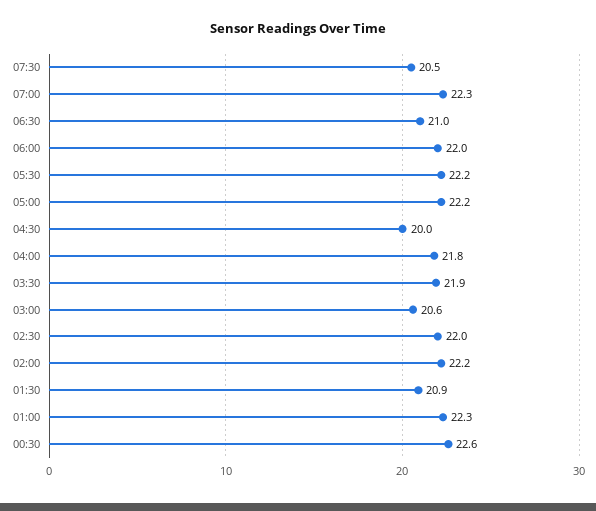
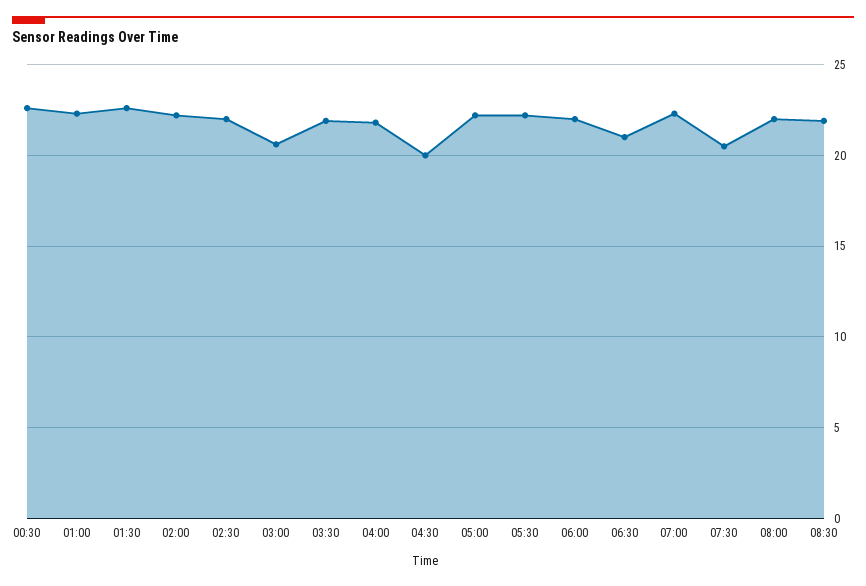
01:30: 20.9 -> 22.5
08:00: none -> 22
08:30: none -> 22

